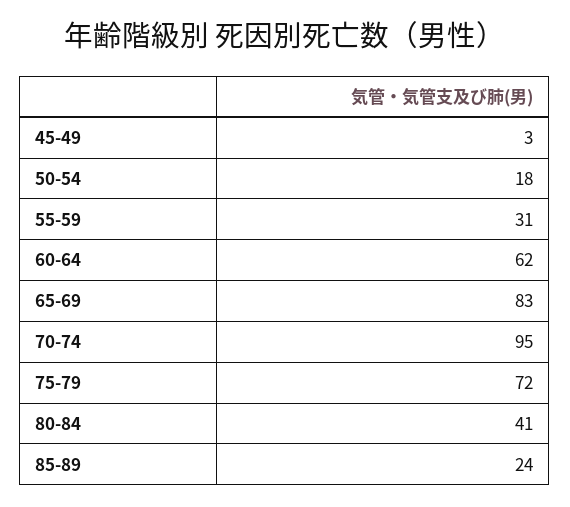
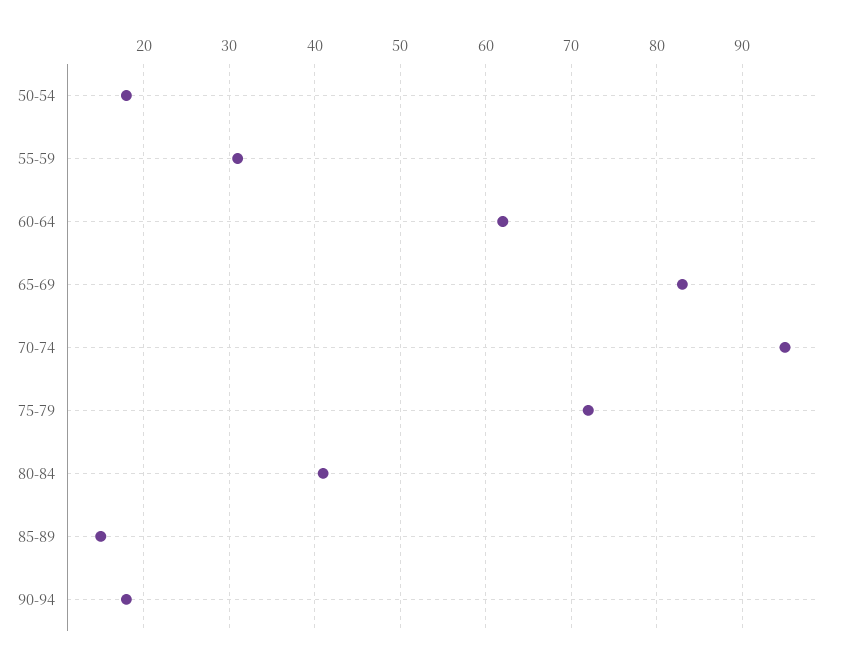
45-49: 3 -> none
85-89: 24 -> 15
90-94: none -> 18

